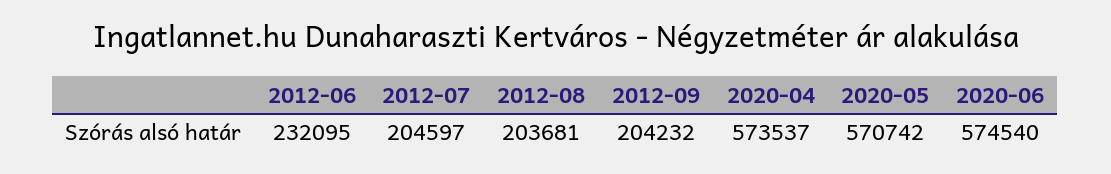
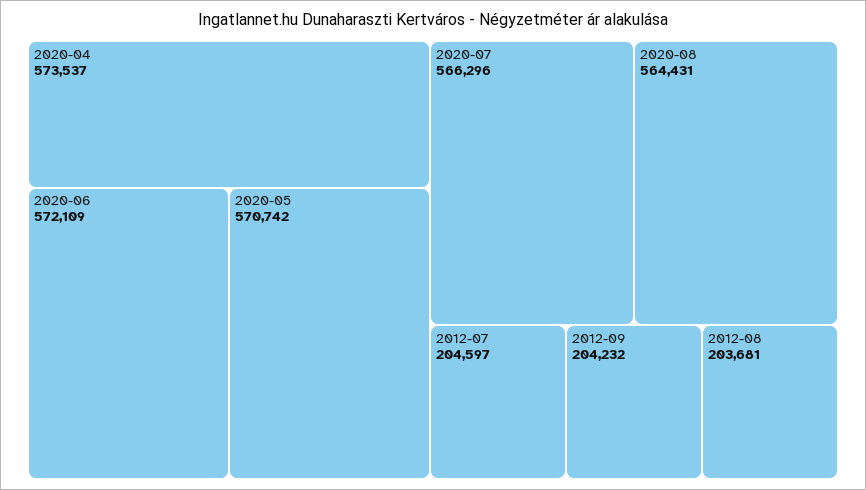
2012-06: 232095 -> none
2020-06: 574540 -> 572109
2020-07: none -> 566296
2020-08: none -> 564431

